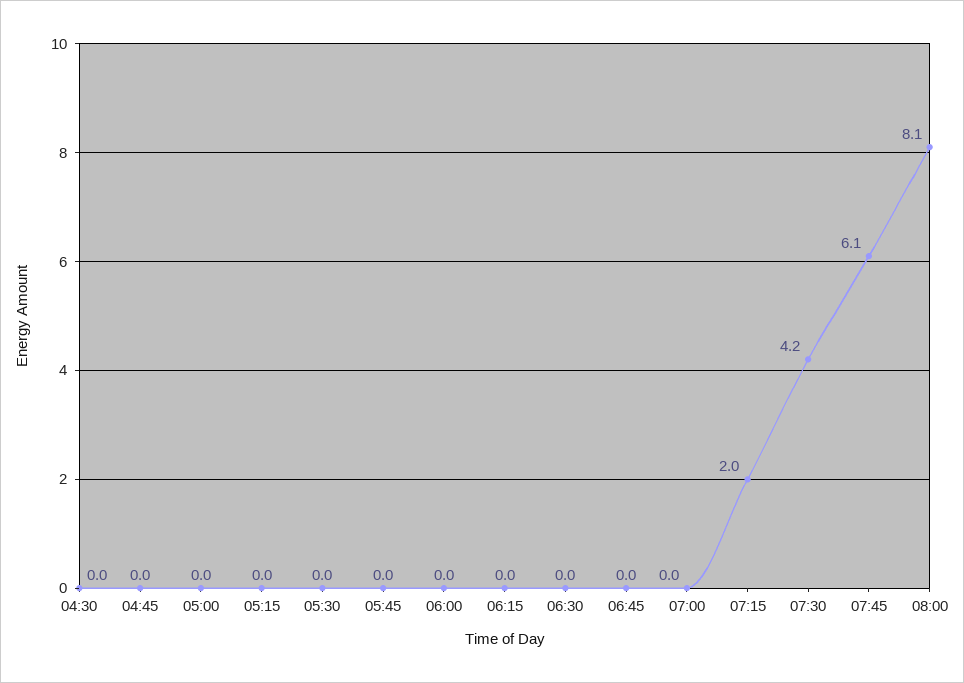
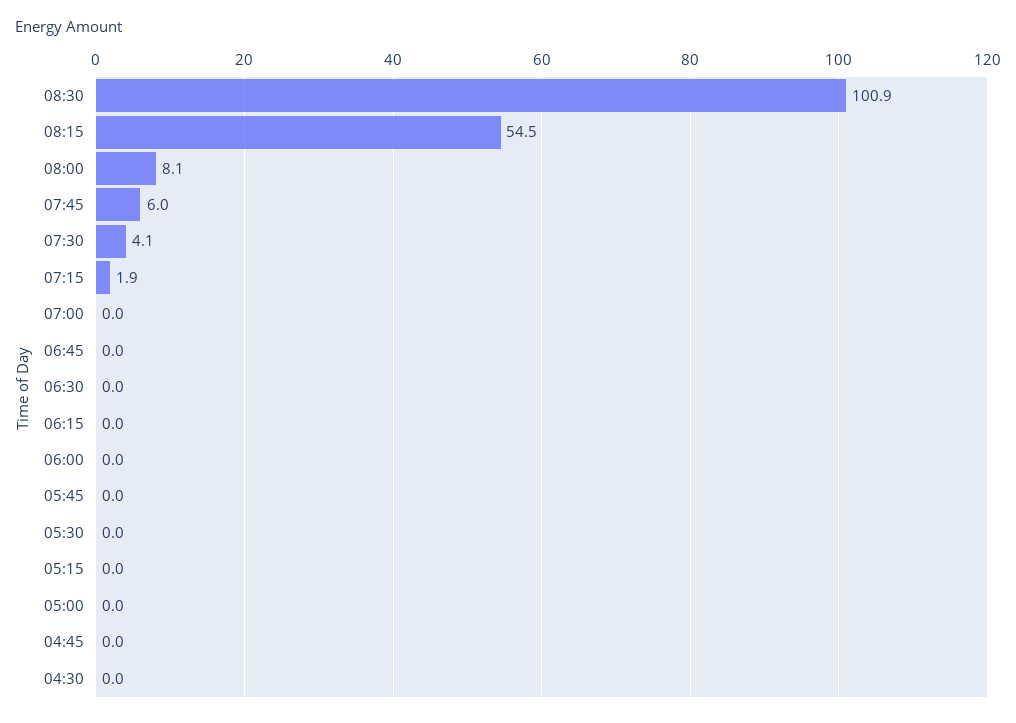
07:15: 2 -> 1.9
07:30: 4.2 -> 4.1
07:45: 6.1 -> 6
08:30: none -> 100.9
08:15: none -> 54.5

